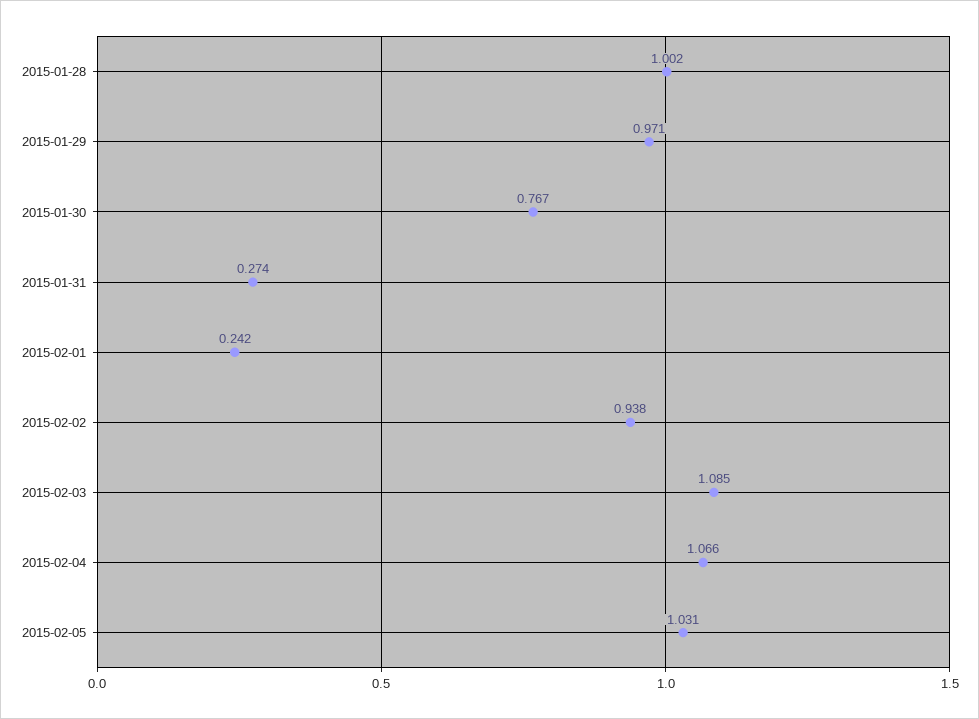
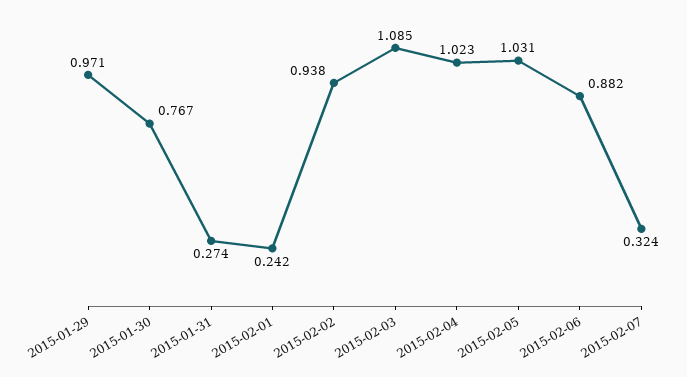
2015-01-28: 1.002 -> none
2015-02-04: 1.066 -> 1.023
2015-02-06: none -> 0.882
2015-02-07: none -> 0.324

